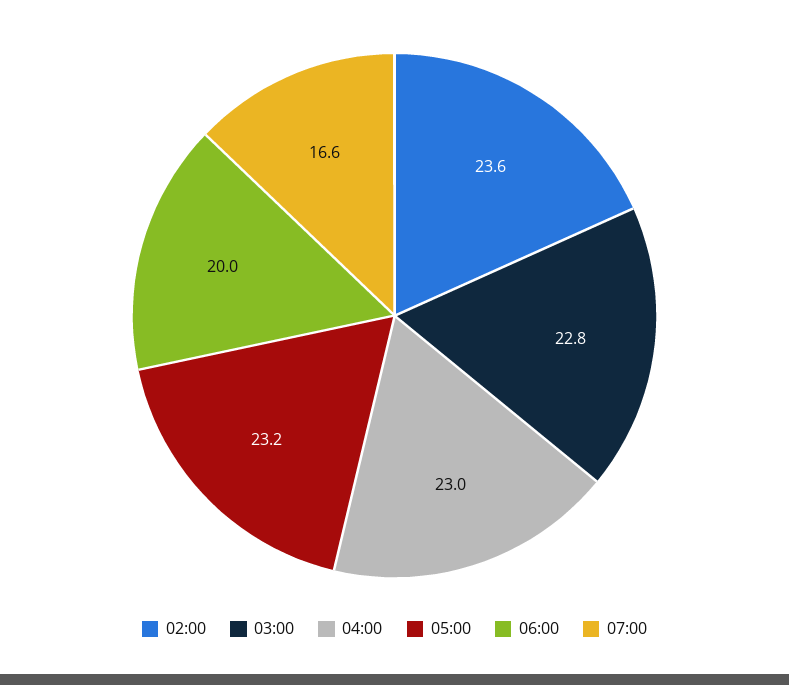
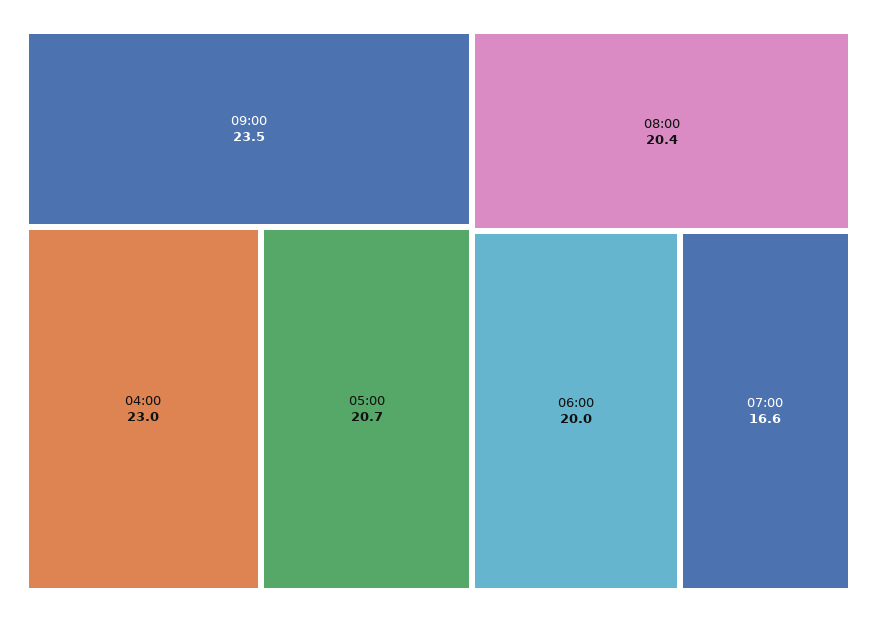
02:00: 23.6 -> none
03:00: 22.8 -> none
05:00: 23.2 -> 20.7
09:00: none -> 23.5
08:00: none -> 20.4

